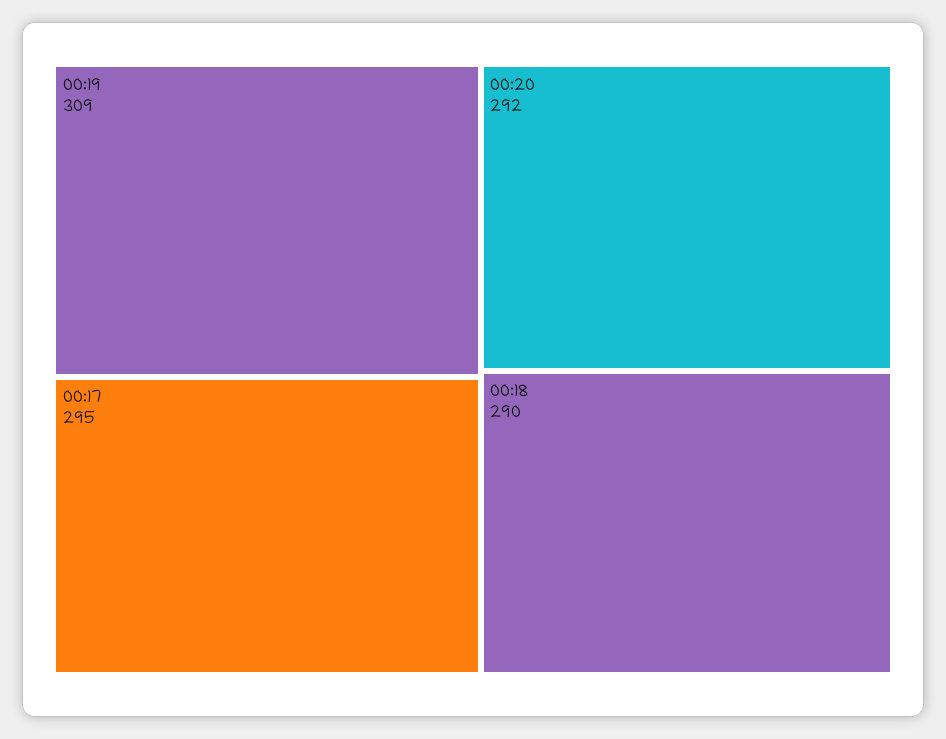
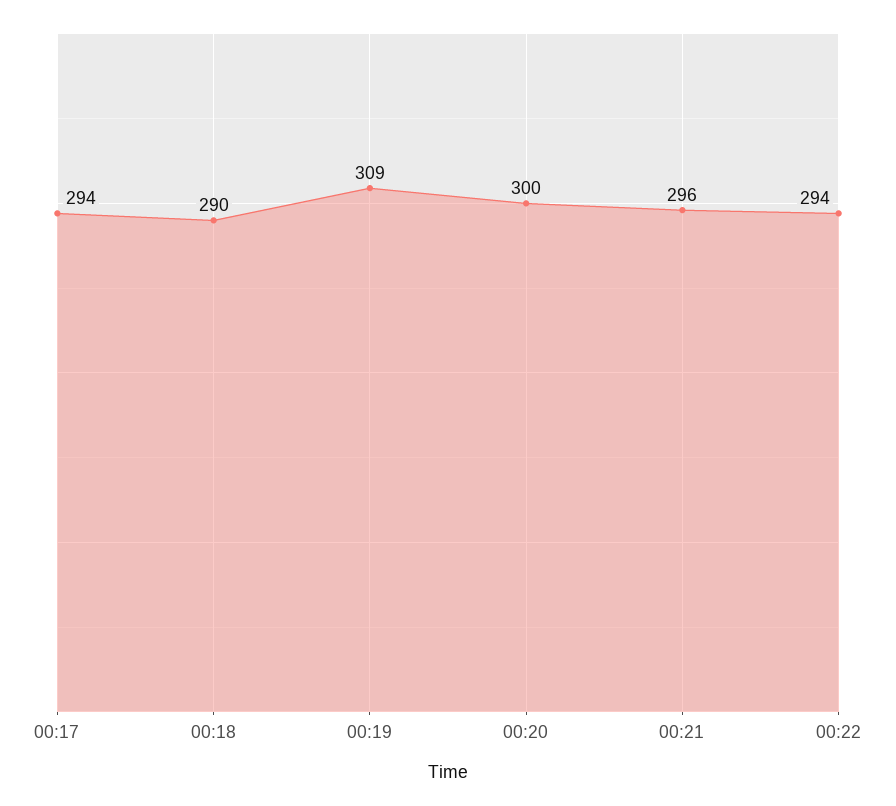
00:17: 295 -> 294
00:20: 292 -> 300
00:21: none -> 296
00:22: none -> 294

